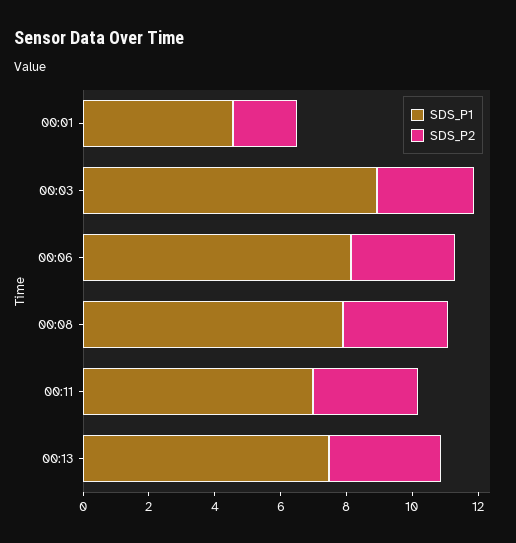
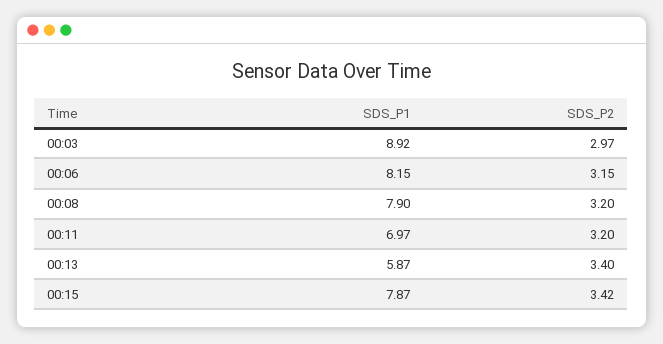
SDS_P1, 00:01: 4.5 -> none
SDS_P2, 00:01: 2 -> none
SDS_P1, 00:13: 7.5 -> 5.87
SDS_P1, 00:15: none -> 7.87
SDS_P2, 00:15: none -> 3.42

